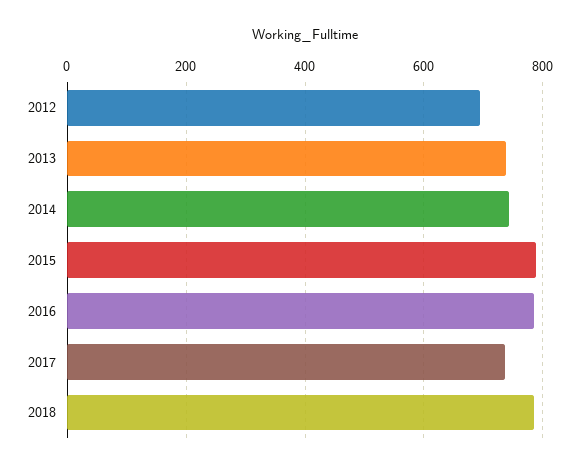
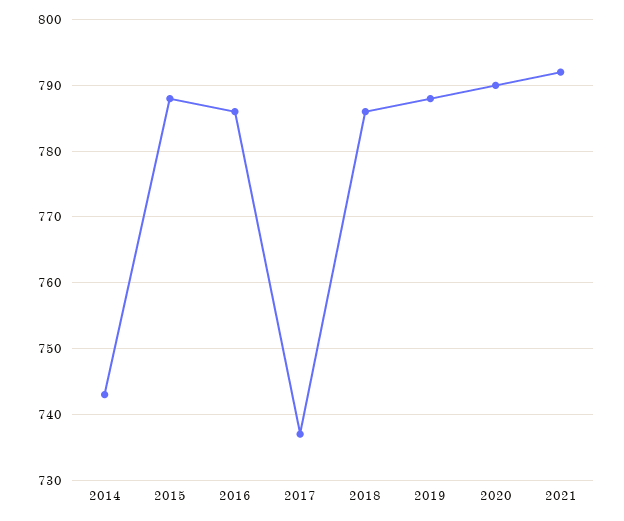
2012: 700 -> none
2013: 740 -> none
2019: none -> 788
2020: none -> 790
2021: none -> 792

